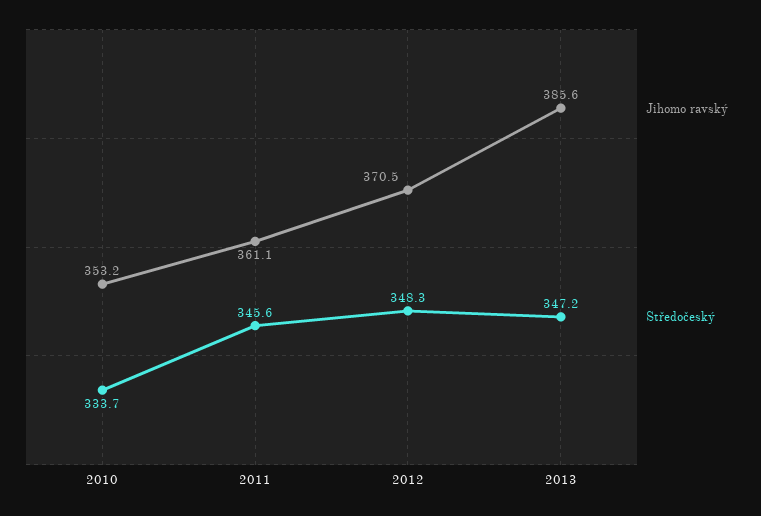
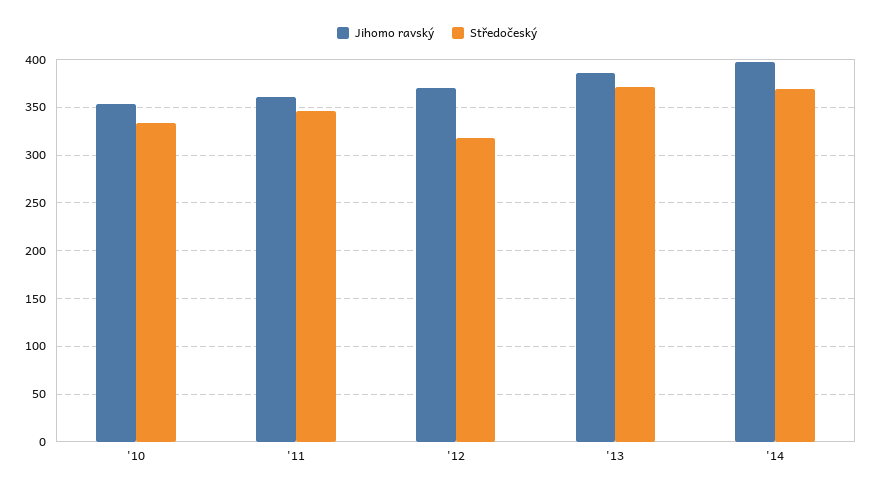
Středočeský, 2012: 348.3 -> 320
Středočeský, 2013: 347.2 -> 370
Jihomo ravský, '14: none -> 400
Středočeský, '14: none -> 370

